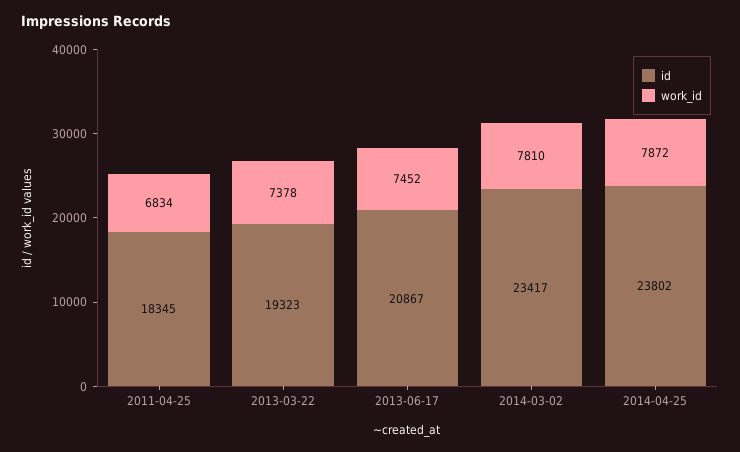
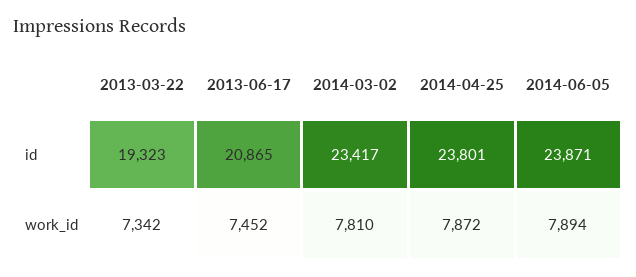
id, 2011-04-25: 18345 -> none
work_id, 2011-04-25: 6834 -> none
work_id, 2013-03-22: 7378 -> 7342
id, 2013-06-17: 20867 -> 20865
id, 2014-04-25: 23802 -> 23801
id, 2014-06-05: none -> 23871
work_id, 2014-06-05: none -> 7894

